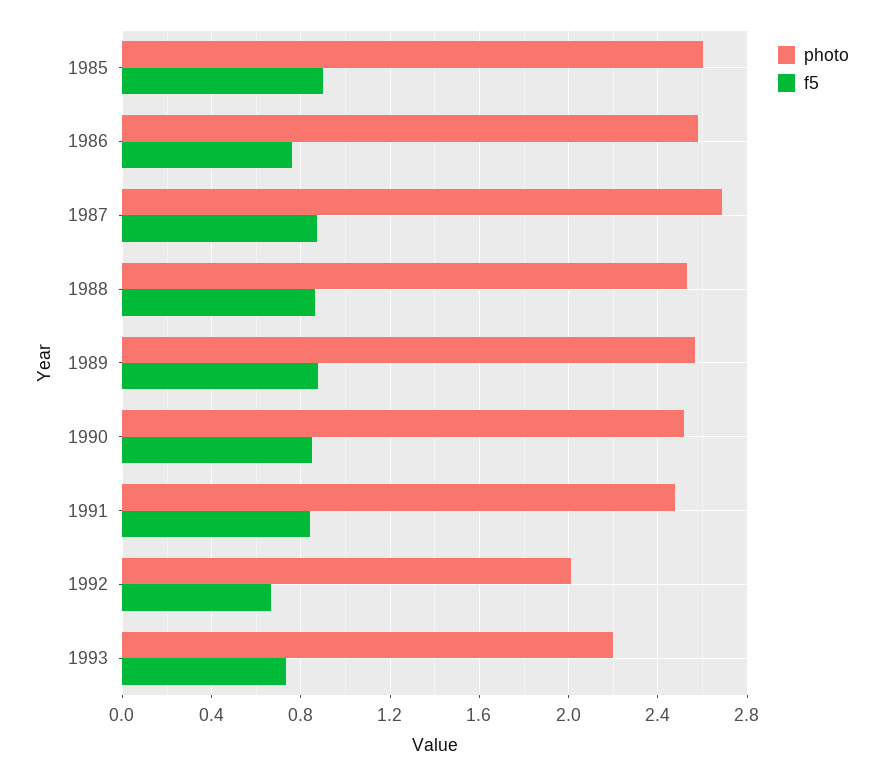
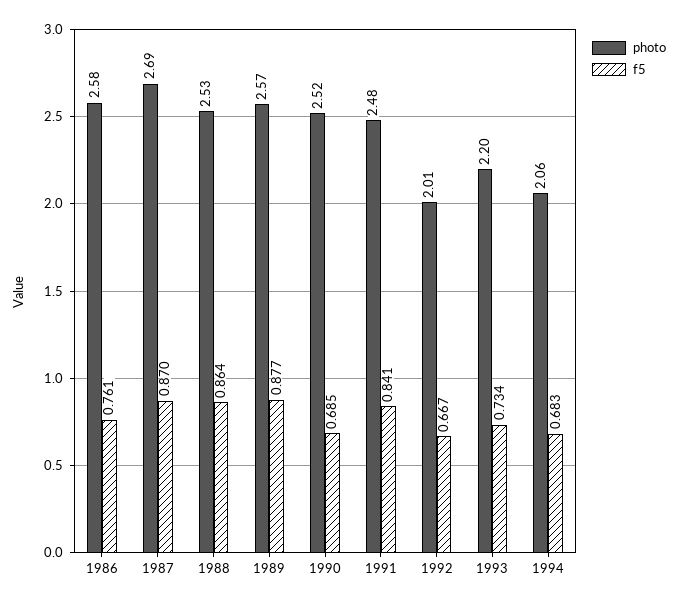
photo, 1985: 2.6 -> none
f5, 1985: 0.9 -> none
f5, 1990: 0.85 -> 0.685
photo, 1994: none -> 2.06
f5, 1994: none -> 0.683

